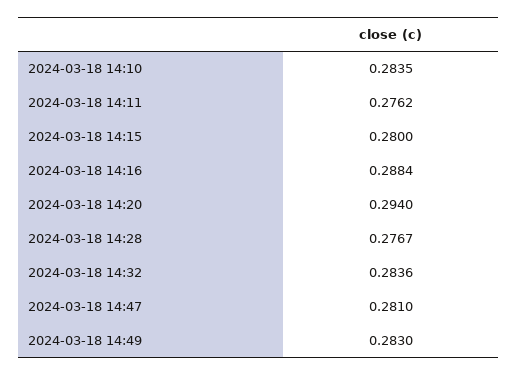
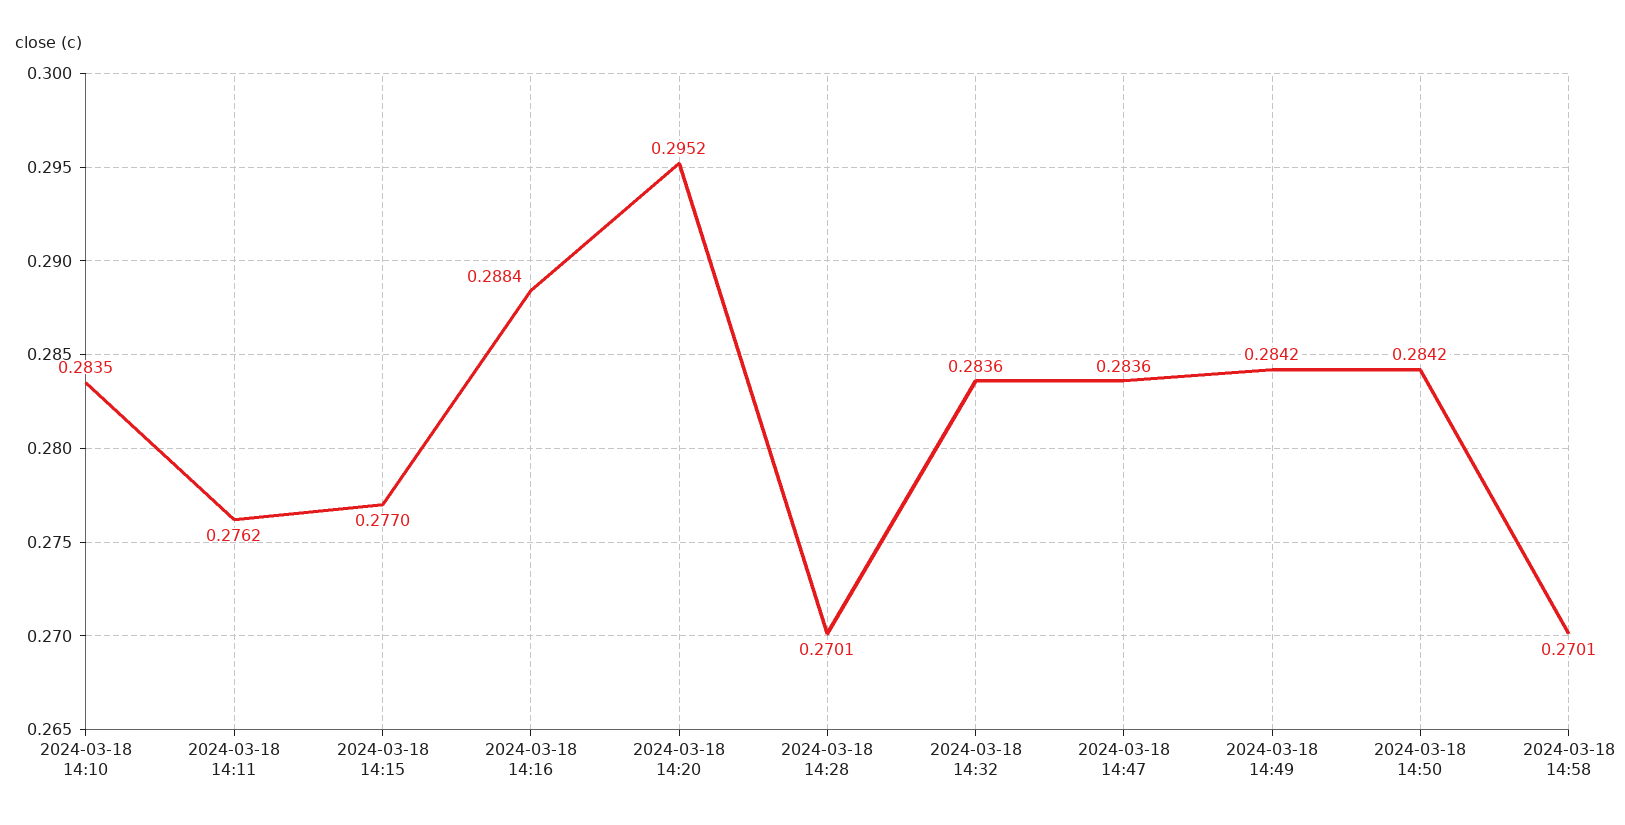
2024-03-18 14:15: 0.28 -> 0.277
2024-03-18 14:20: 0.294 -> 0.2952
2024-03-18 14:28: 0.2767 -> 0.2701
2024-03-18 14:47: 0.281 -> 0.2836
2024-03-18 14:49: 0.283 -> 0.2842
2024-03-18 14:50: none -> 0.2842
2024-03-18 14:58: none -> 0.2701

